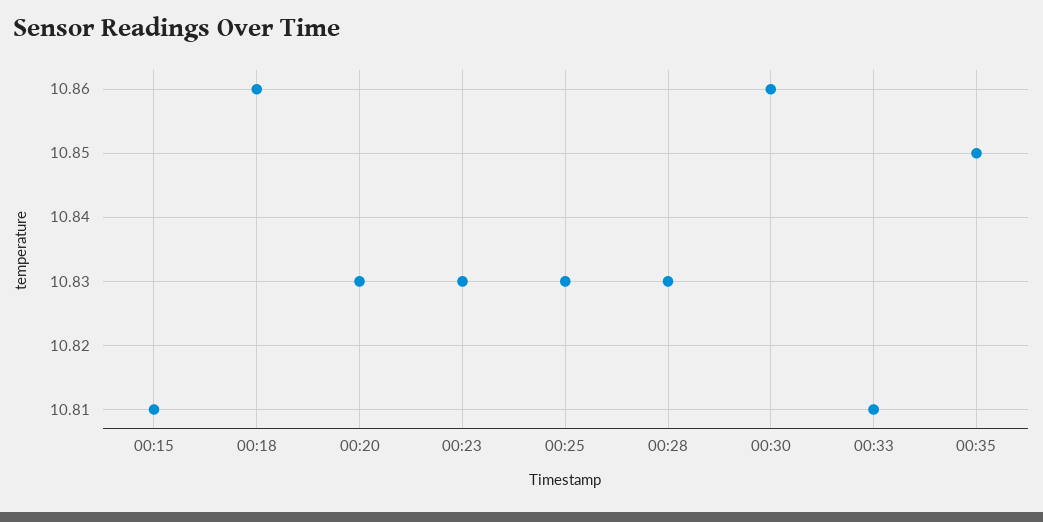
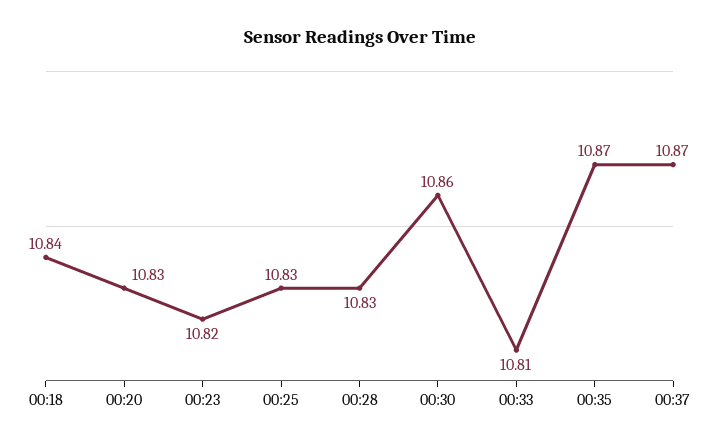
00:15: 10.81 -> none
00:18: 10.86 -> 10.84
00:23: 10.83 -> 10.82
00:35: 10.85 -> 10.87
00:37: none -> 10.87

